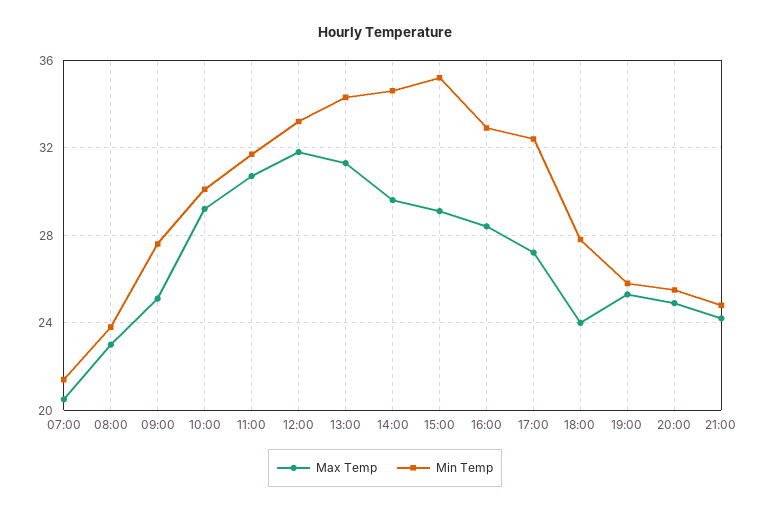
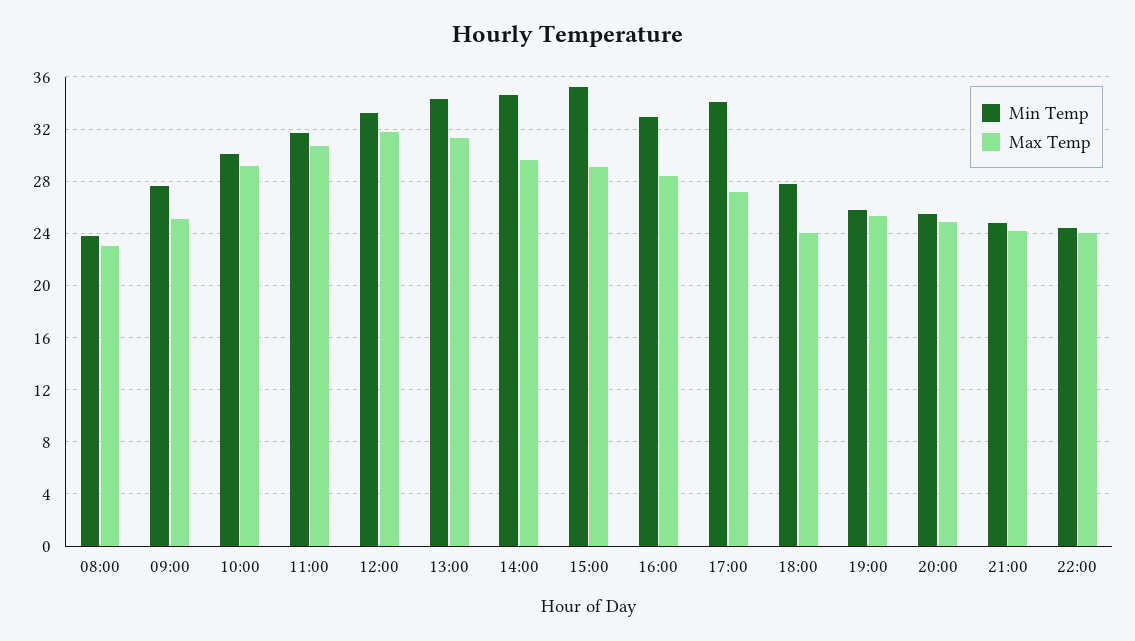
Max Temp, 07:00: 20.5 -> none
Min Temp, 07:00: 21.5 -> none
Min Temp, 17:00: 32.5 -> 34
Min Temp, 22:00: none -> 24.5
Max Temp, 22:00: none -> 24

